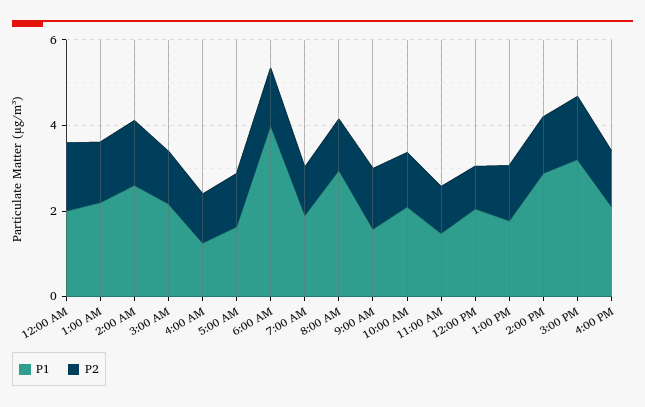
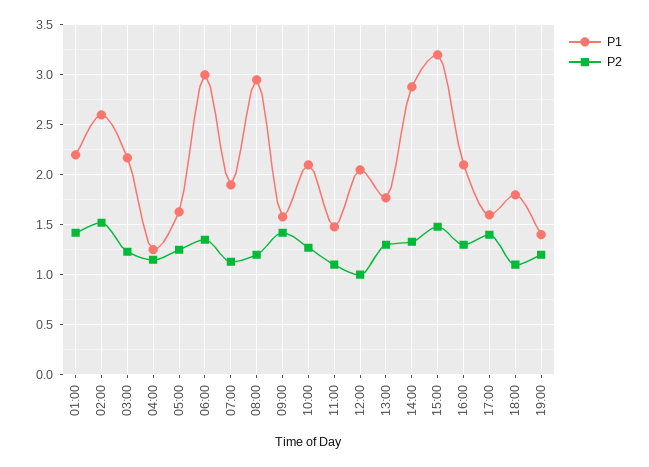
P1, 12:00 AM: 2 -> none
P2, 12:00 AM: 1.5 -> none
P1, 6:00 AM: 4 -> 3
P1, 17:00: none -> 1.6
P2, 17:00: none -> 1.4
P1, 18:00: none -> 1.8
P2, 18:00: none -> 1.1
P1, 19:00: none -> 1.4
P2, 19:00: none -> 1.2

